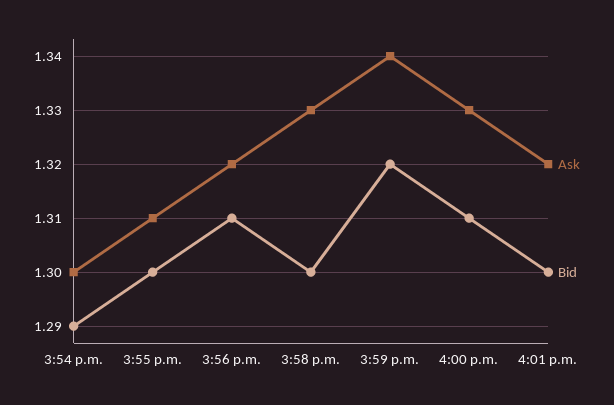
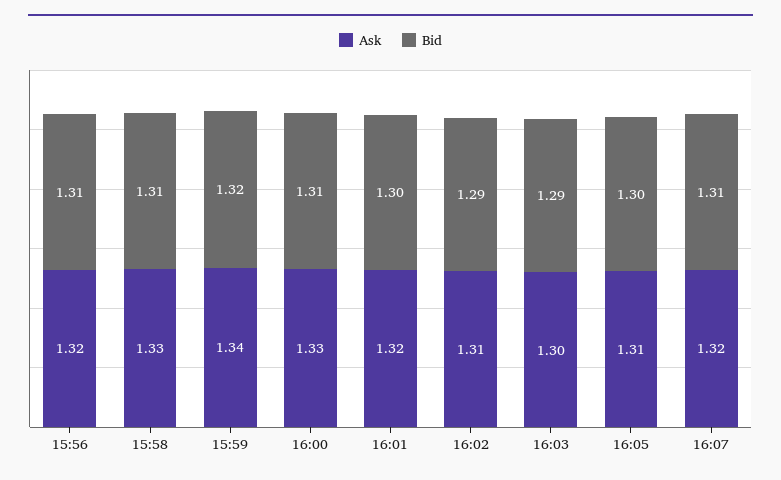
Ask, 3:54 p.m.: 1.3 -> none
Bid, 3:54 p.m.: 1.29 -> none
Ask, 3:55 p.m.: 1.31 -> none
Bid, 3:55 p.m.: 1.3 -> none
Bid, 3:58 p.m.: 1.3 -> 1.31
Ask, 16:02: none -> 1.31
Bid, 16:02: none -> 1.29
Ask, 16:03: none -> 1.3
Bid, 16:03: none -> 1.29
Ask, 16:05: none -> 1.31
Bid, 16:05: none -> 1.3
Ask, 16:07: none -> 1.32
Bid, 16:07: none -> 1.31

